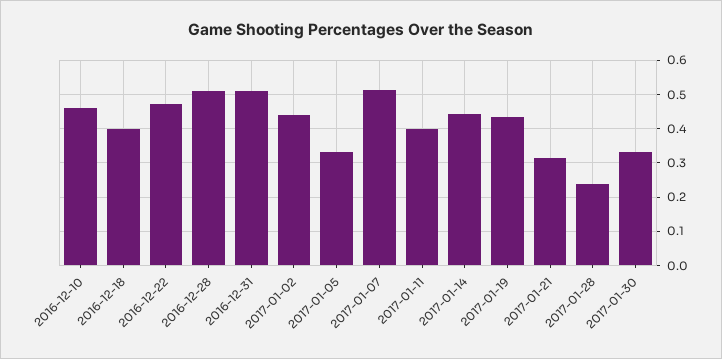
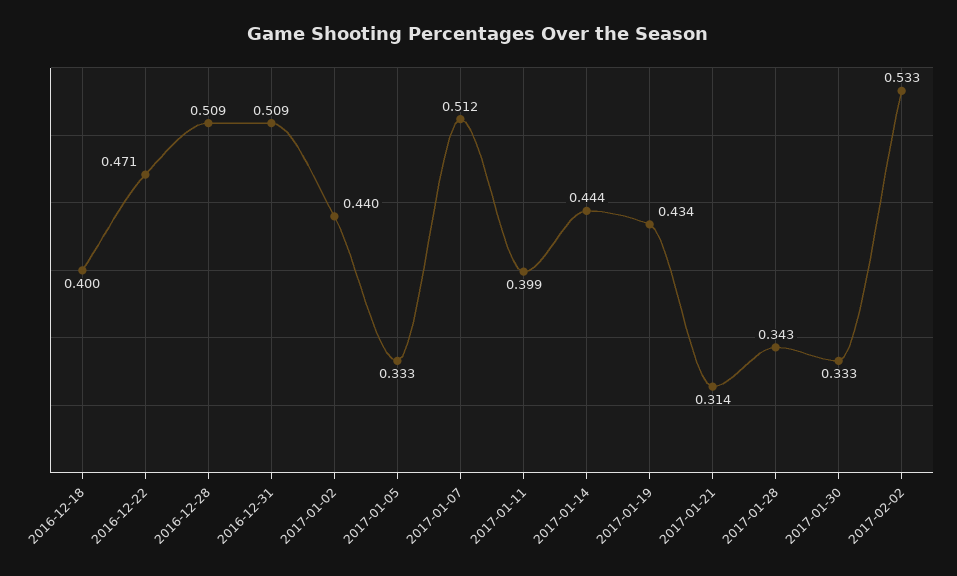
2016-12-10: 0.46 -> none
2017-01-28: 0.24 -> 0.343
2017-02-02: none -> 0.533

